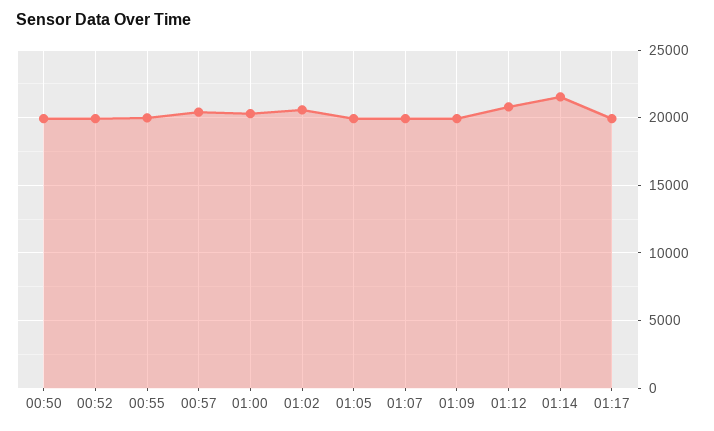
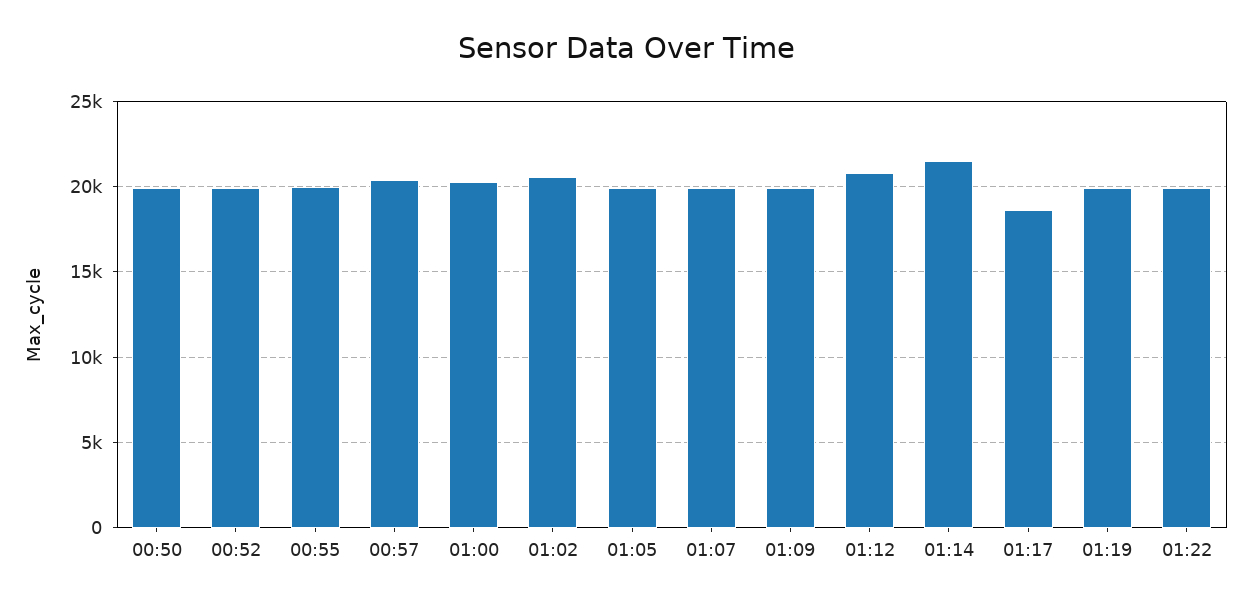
01:17: 20000 -> 18500
01:19: none -> 20000
01:22: none -> 20000

